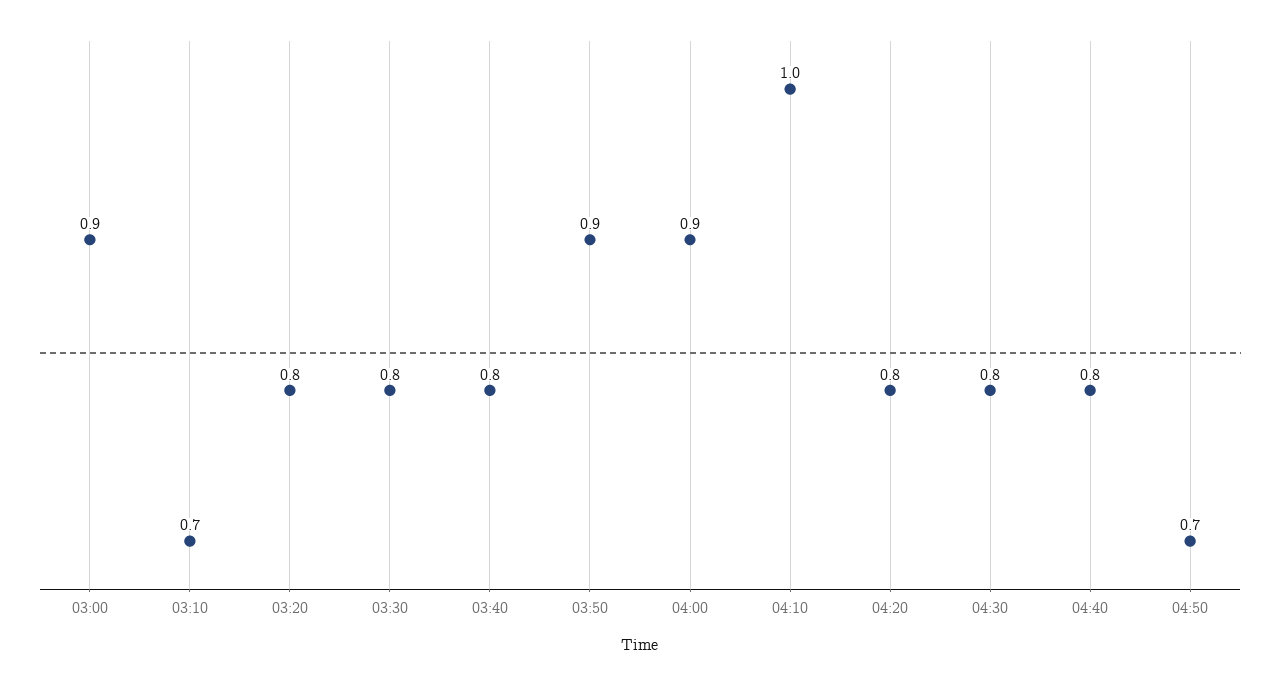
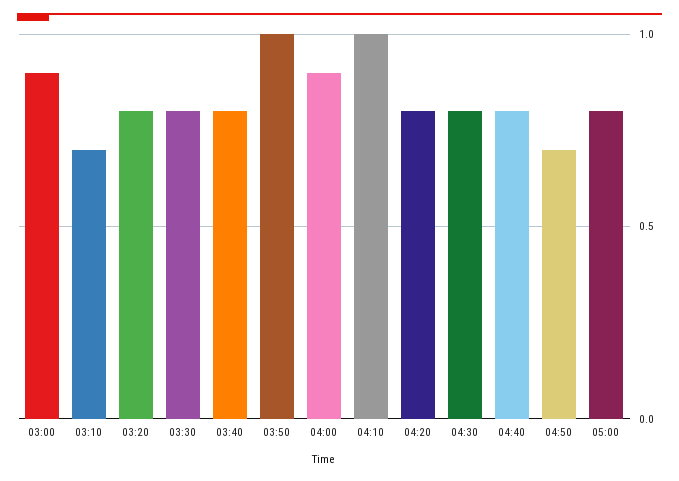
03:50: 0.9 -> 1
05:00: none -> 0.8

